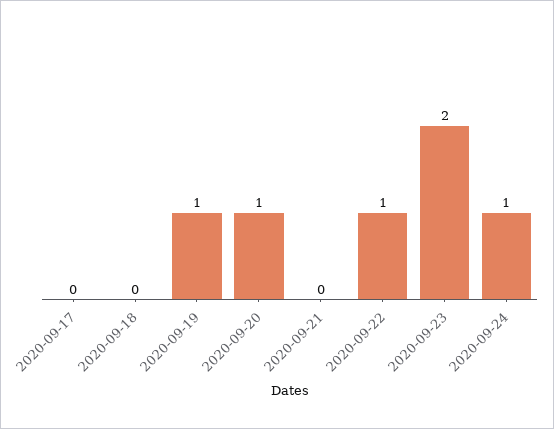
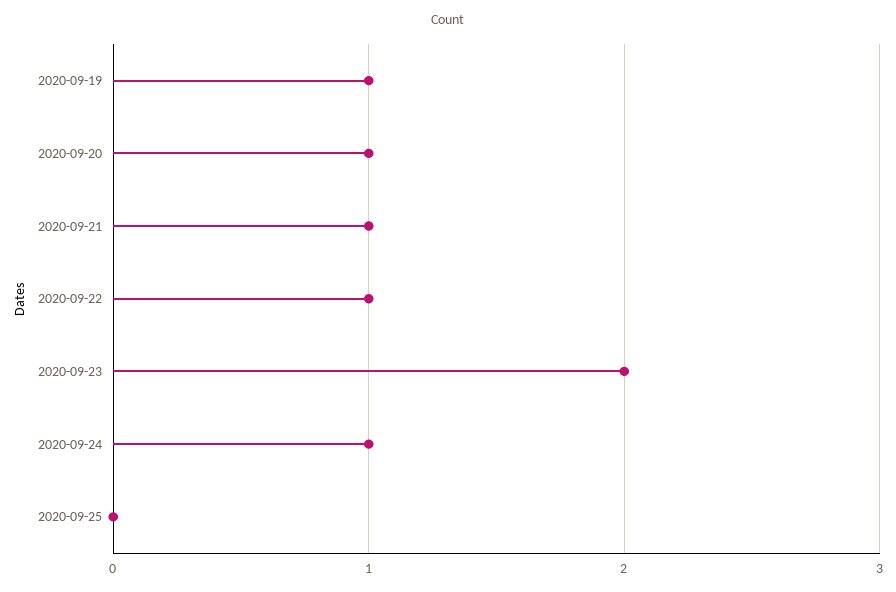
2020-09-17: 0 -> none
2020-09-18: 0 -> none
2020-09-21: 0 -> 1
2020-09-25: none -> 0

